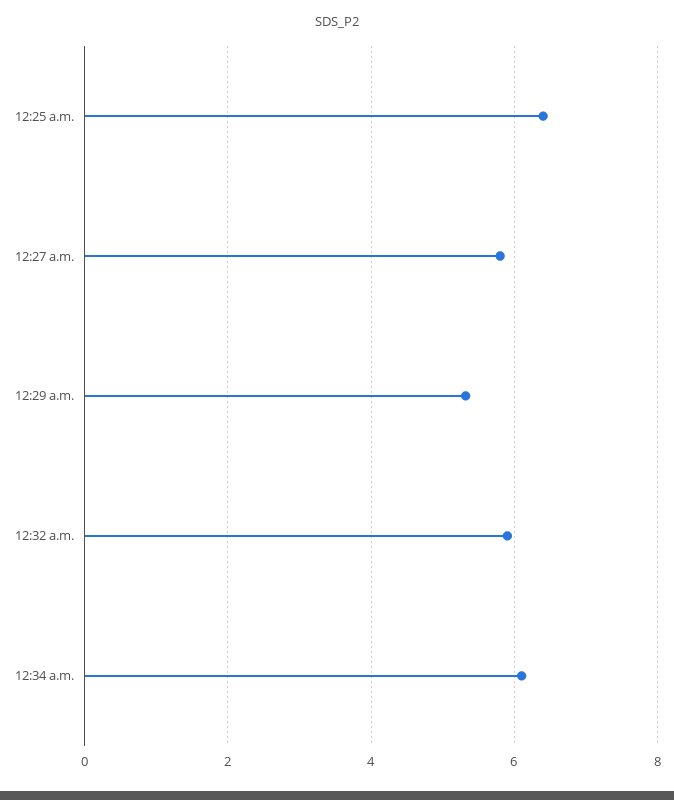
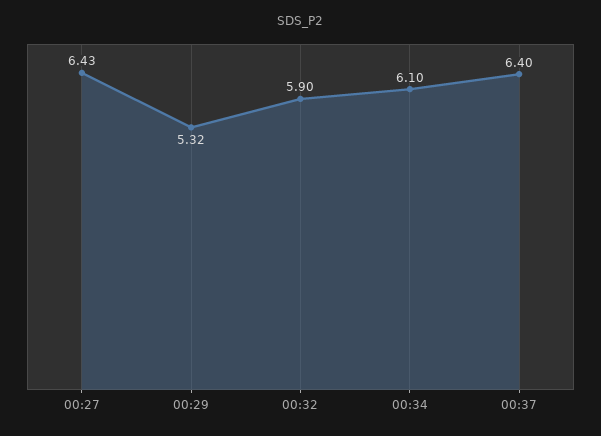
12:25 a.m.: 6.4 -> none
12:27 a.m.: 5.8 -> 6.43
00:37: none -> 6.4

